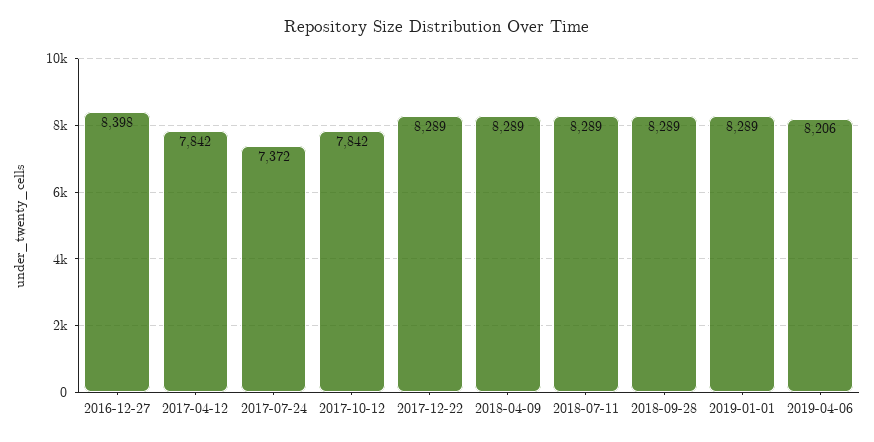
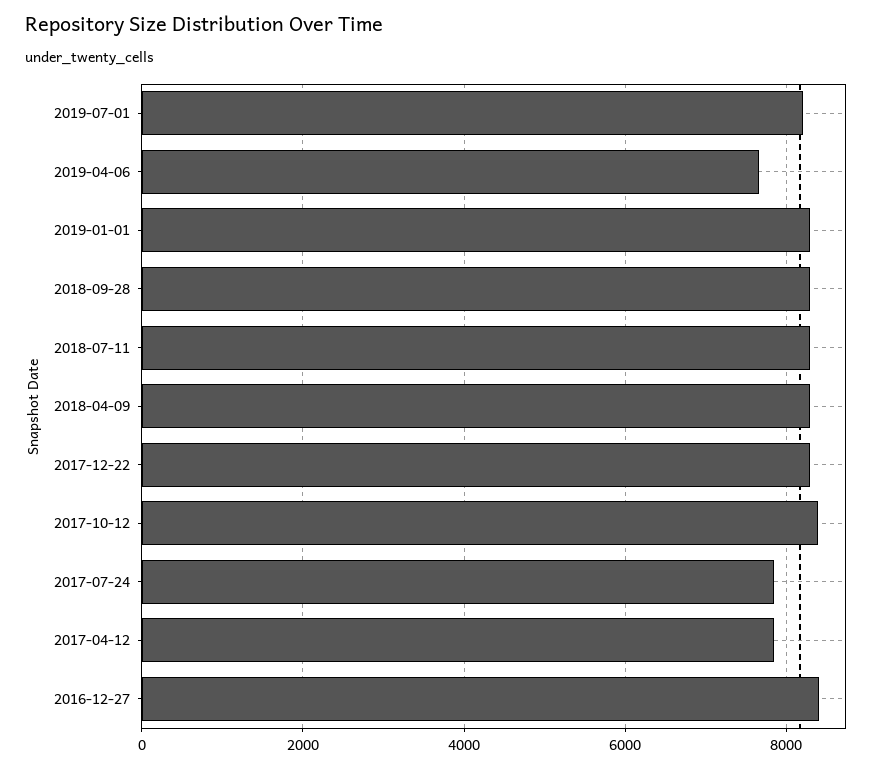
2017-07-24: 7372 -> 7800
2017-10-12: 7842 -> 8400
2019-04-06: 8206 -> 7600
2019-07-01: none -> 8200

